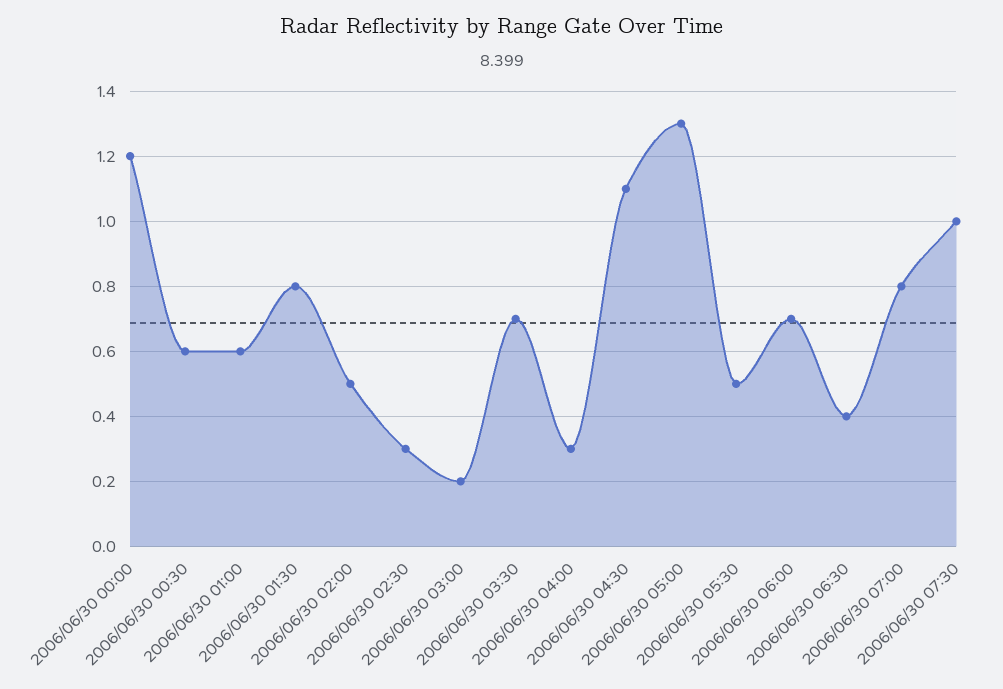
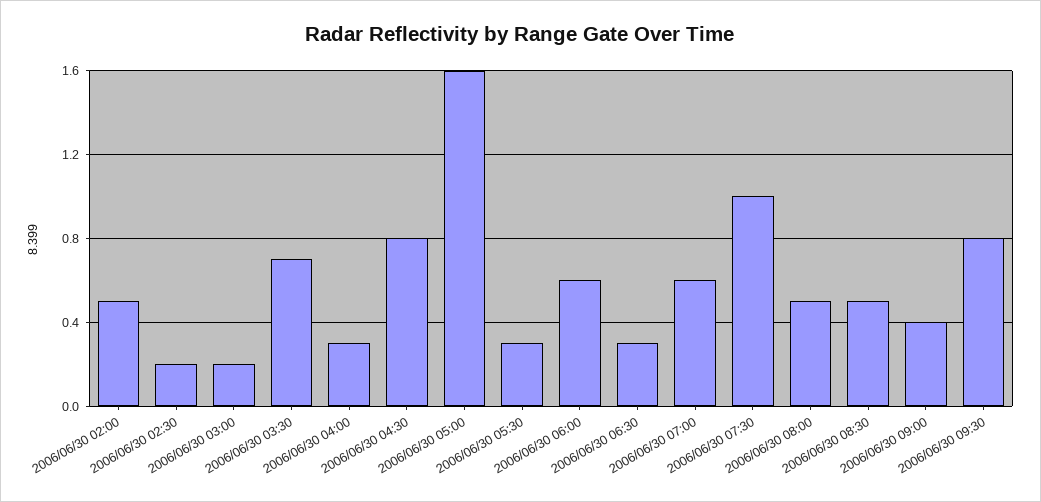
2006/06/30 00:00: 1.2 -> none
2006/06/30 00:30: 0.6 -> none
2006/06/30 01:00: 0.6 -> none
2006/06/30 01:30: 0.8 -> none
2006/06/30 02:30: 0.3 -> 0.2
2006/06/30 04:30: 1.1 -> 0.8
2006/06/30 05:00: 1.3 -> 1.6
2006/06/30 05:30: 0.5 -> 0.3
2006/06/30 06:00: 0.7 -> 0.6
2006/06/30 06:30: 0.4 -> 0.3
2006/06/30 07:00: 0.8 -> 0.6
2006/06/30 08:00: none -> 0.5
2006/06/30 08:30: none -> 0.5
2006/06/30 09:00: none -> 0.4
2006/06/30 09:30: none -> 0.8

